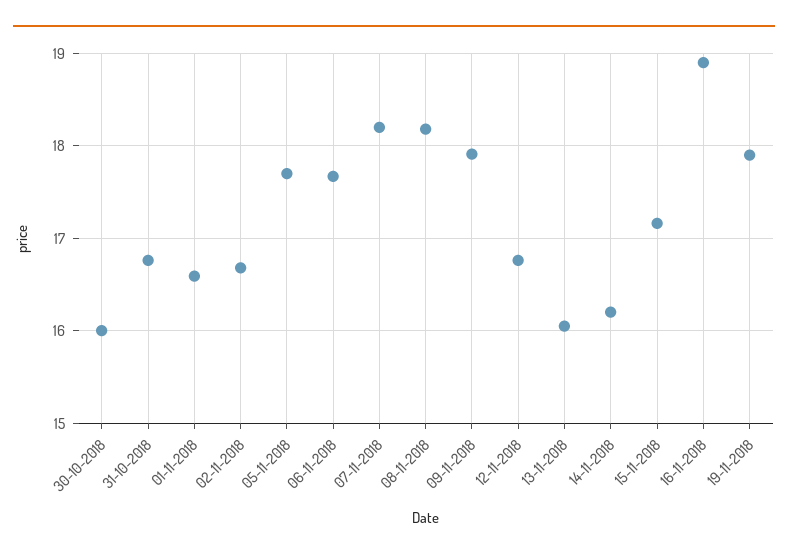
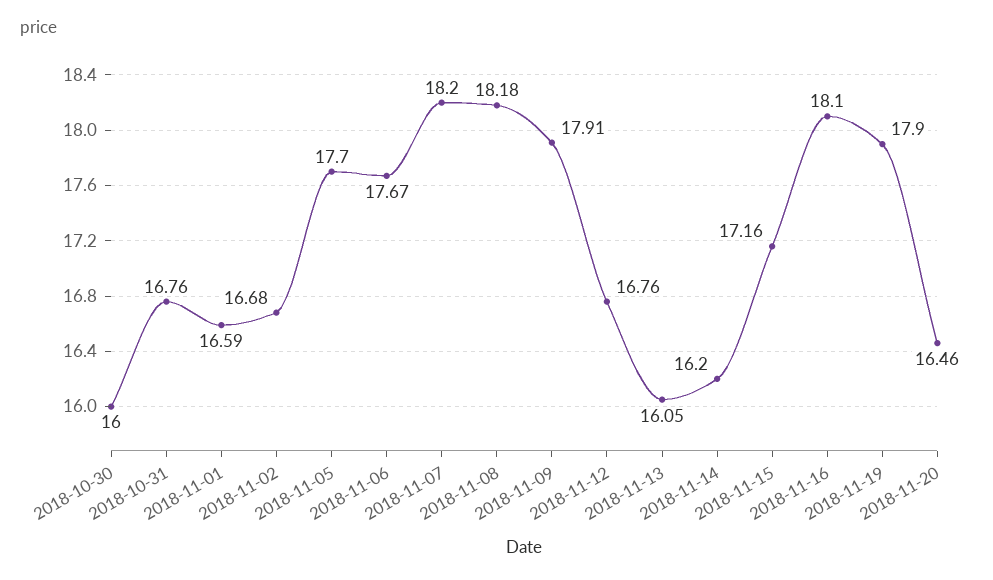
16-11-2018: 18.9 -> 18.1
2018-11-20: none -> 16.46

